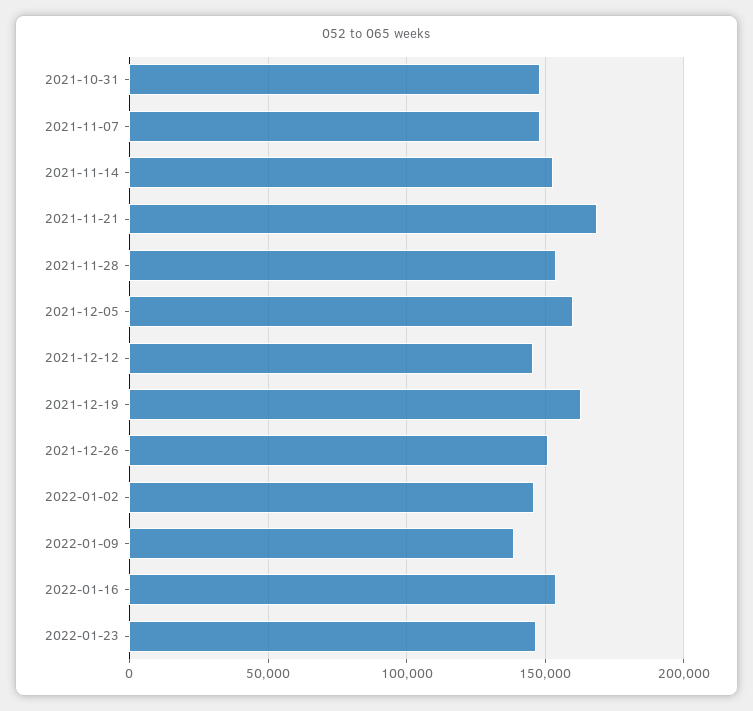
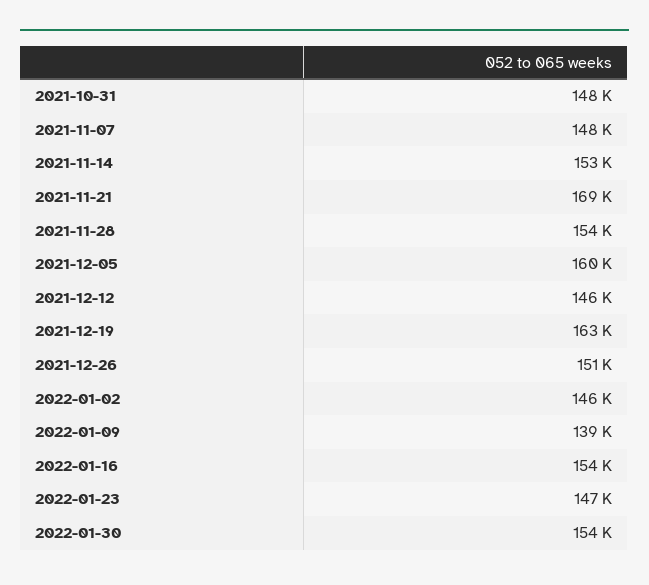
2022-01-30: none -> 154000

